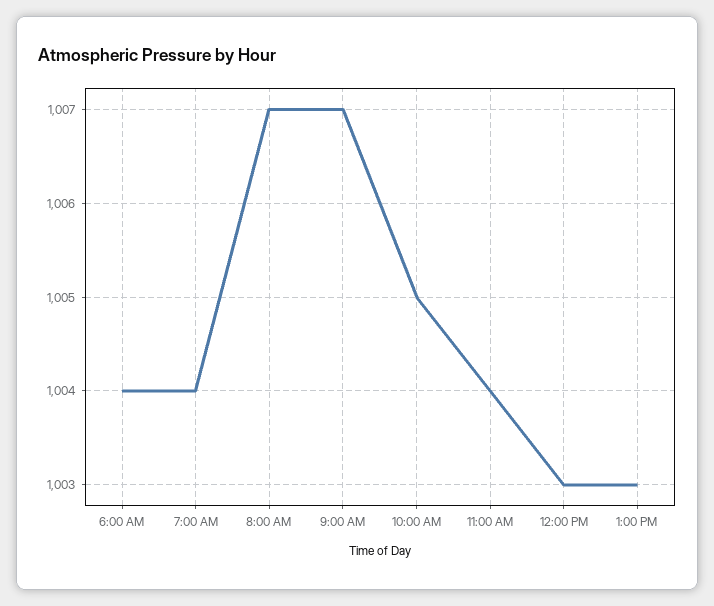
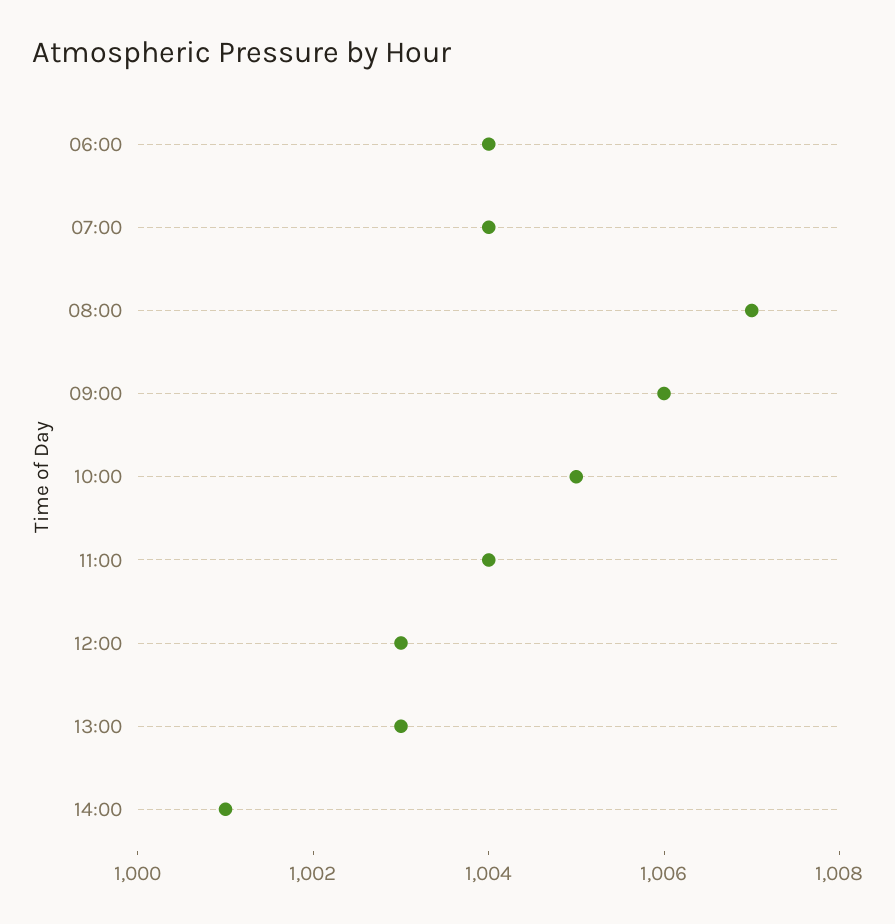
9:00 AM: 1007 -> 1006
14:00: none -> 1001

